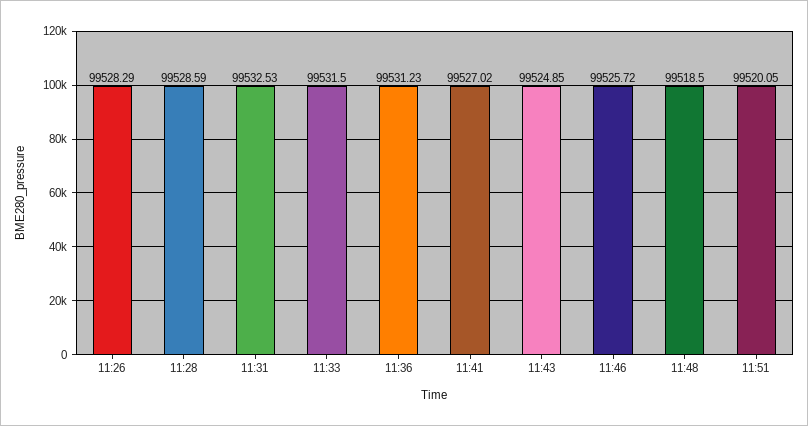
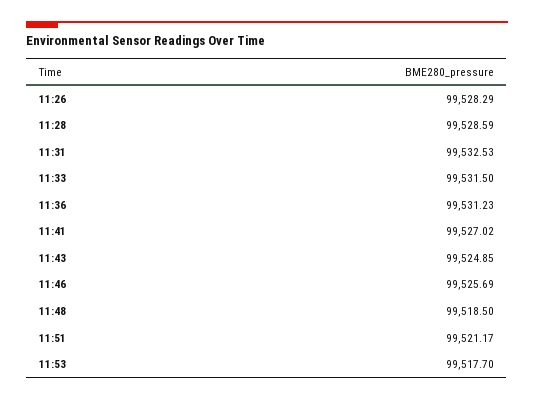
11:46: 99525.72 -> 99525.69
11:51: 99520.05 -> 99521.17
11:53: none -> 99517.7

